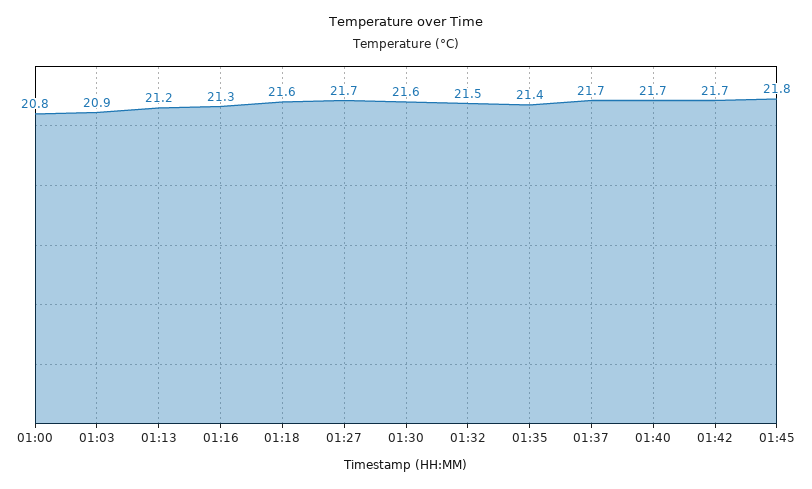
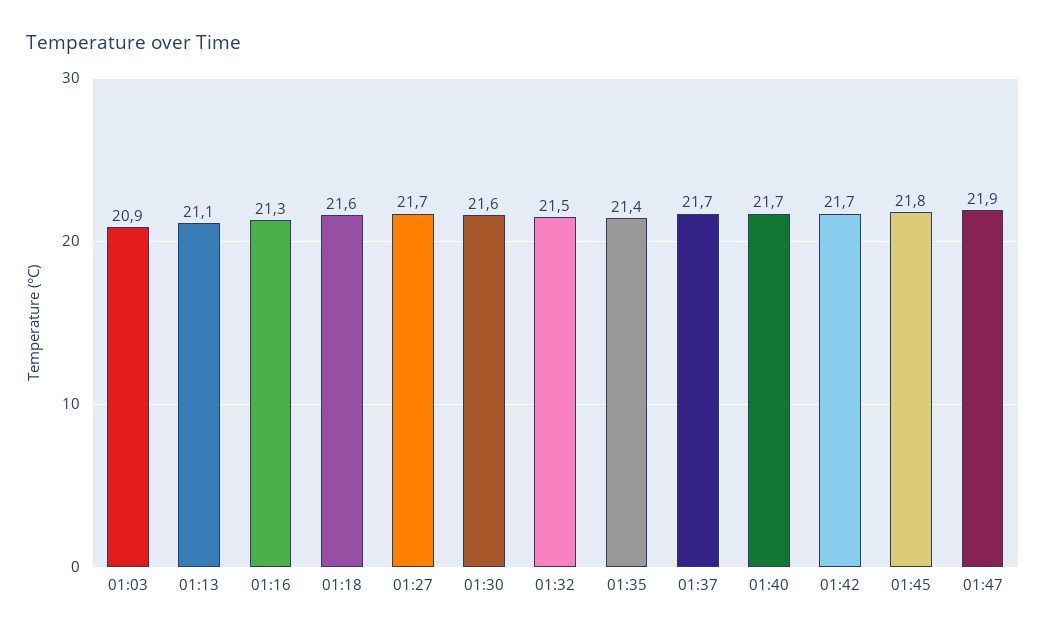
01:00: 20.8 -> none
01:13: 21.2 -> 21.1
01:47: none -> 21.9

